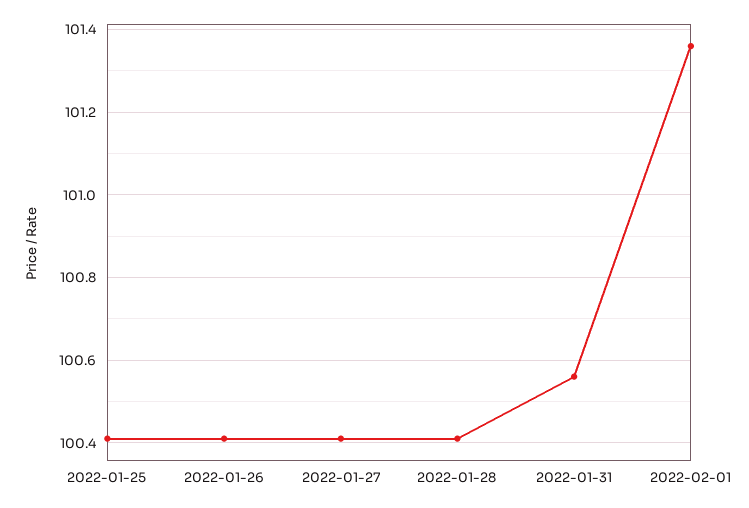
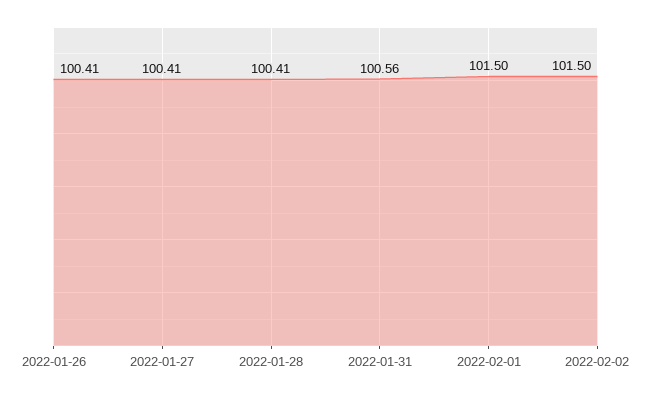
2022-01-25: 100.4 -> none
2022-02-01: 101.35 -> 101.5
2022-02-02: none -> 101.5

